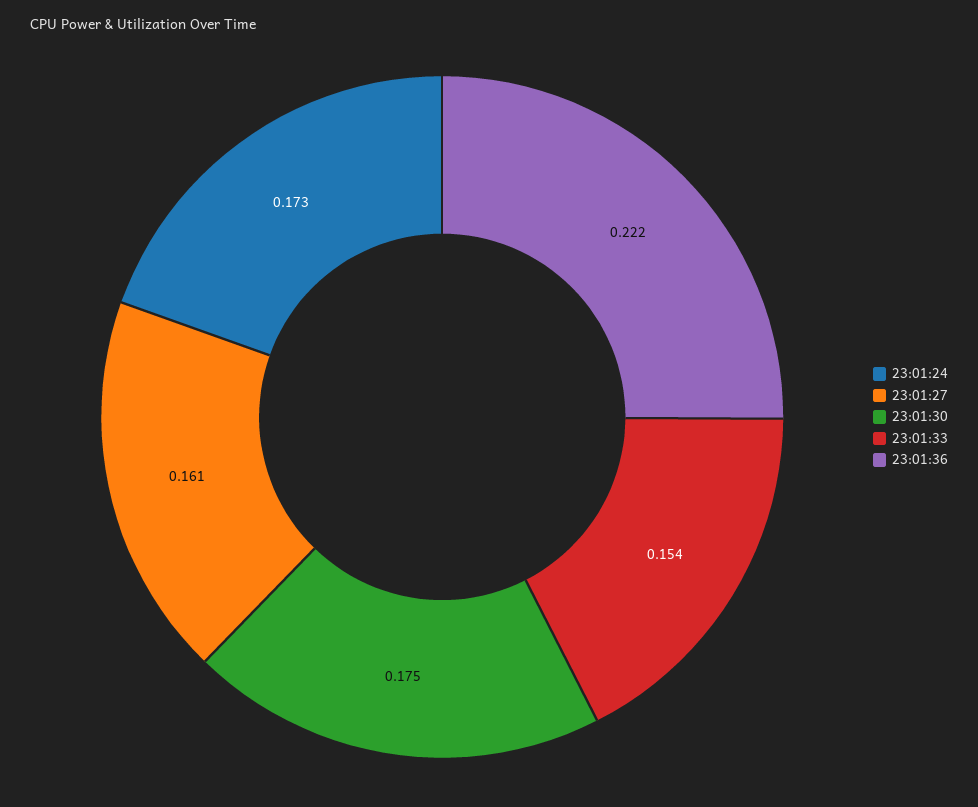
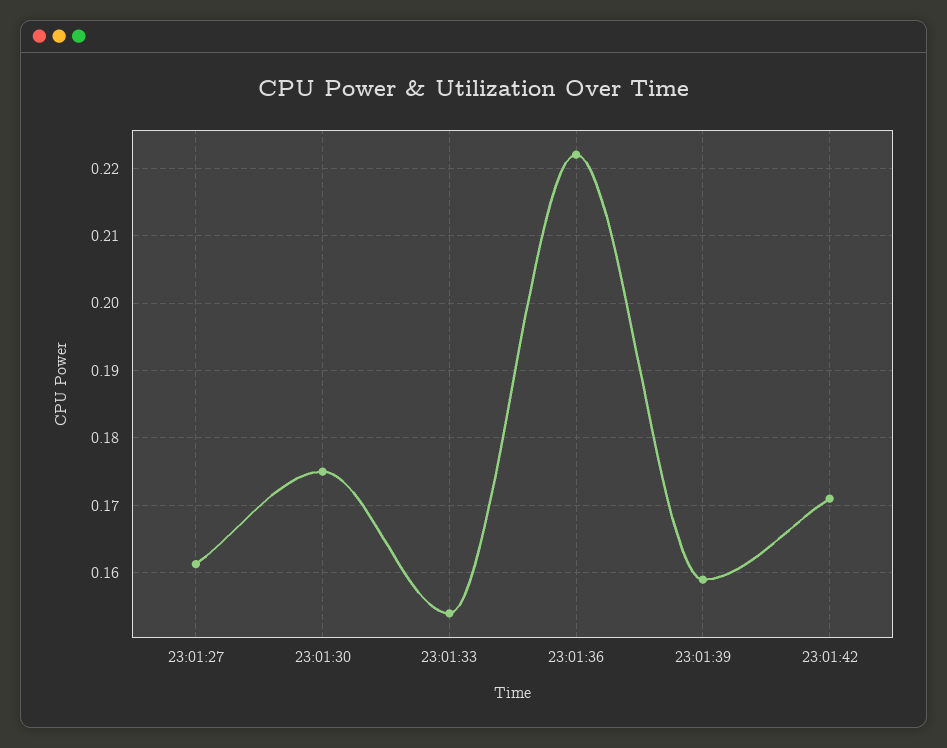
23:01:24: 0.173 -> none
23:01:39: none -> 0.159
23:01:42: none -> 0.171

